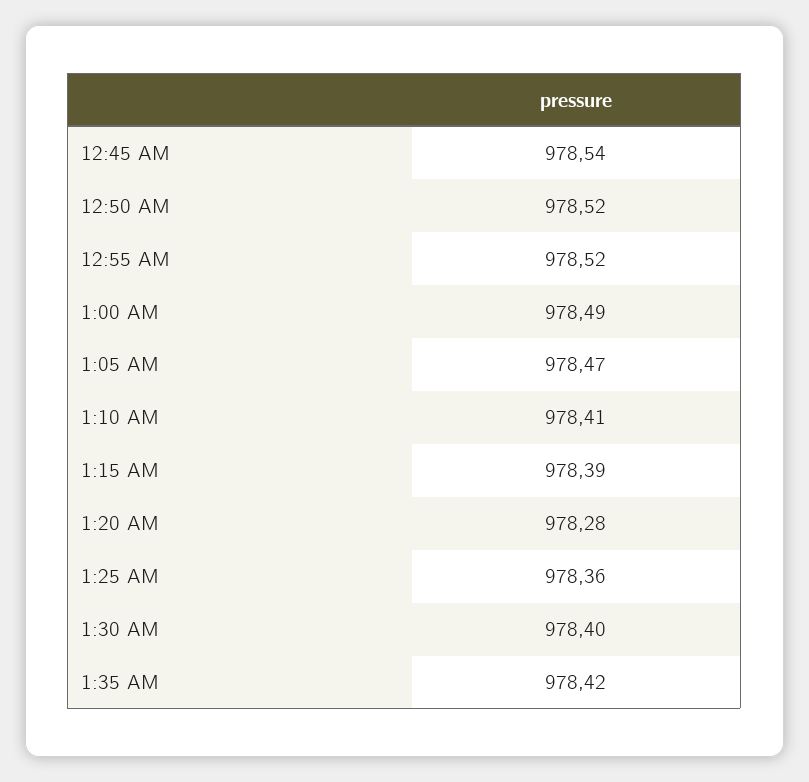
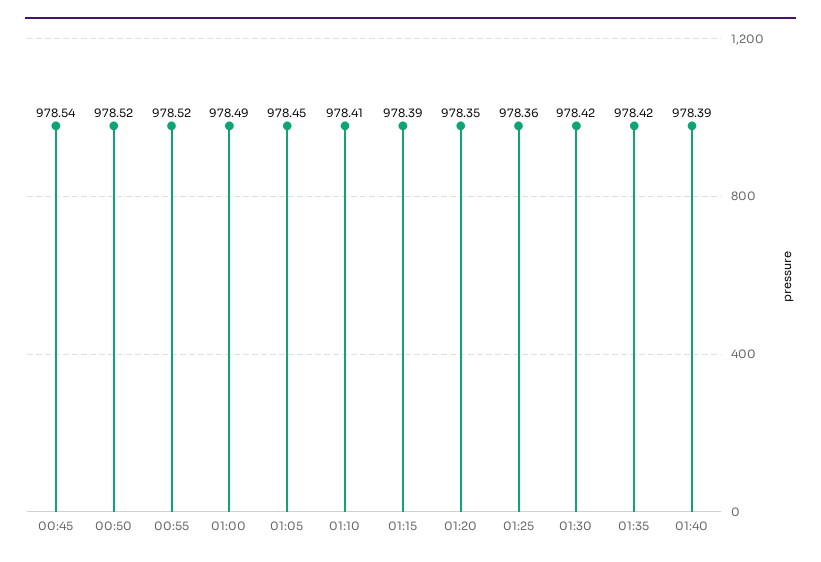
1:05 AM: 978.47 -> 978.45
1:20 AM: 978.28 -> 978.35
1:30 AM: 978.4 -> 978.42
01:40: none -> 978.39

